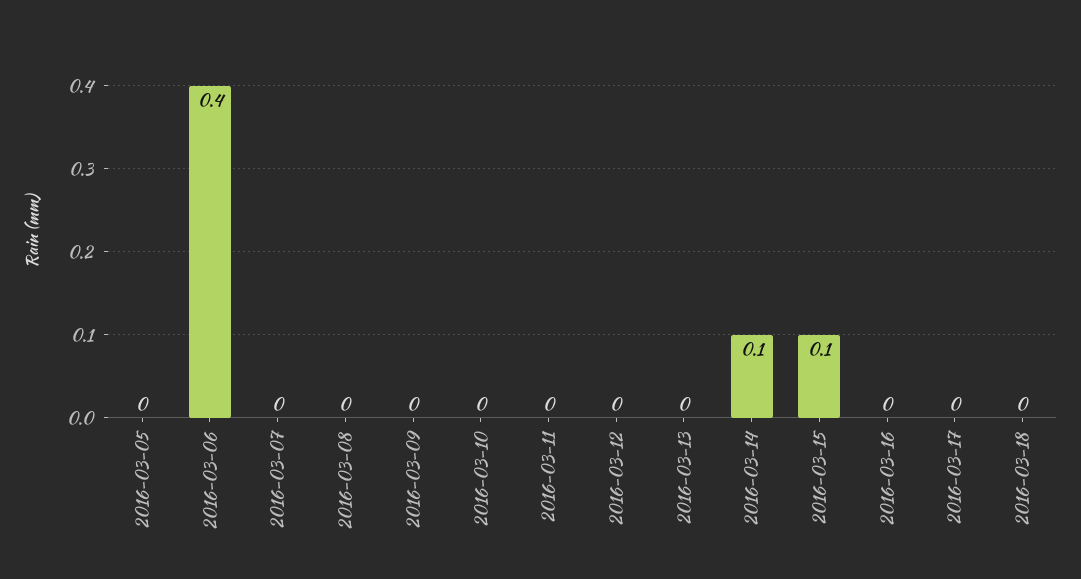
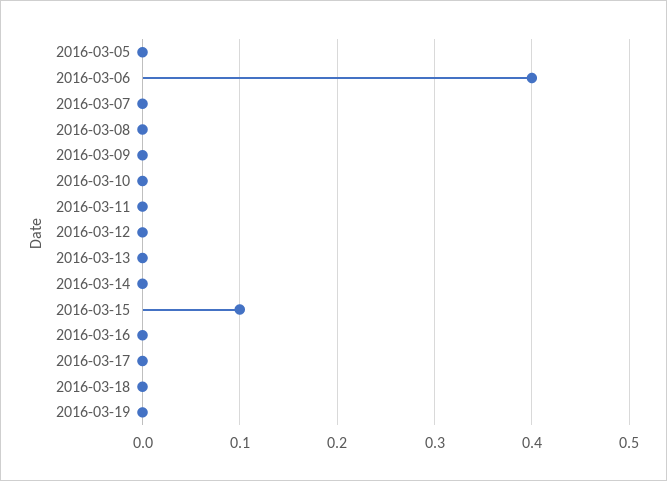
2016-03-14: 0.1 -> 0
2016-03-19: none -> 0

